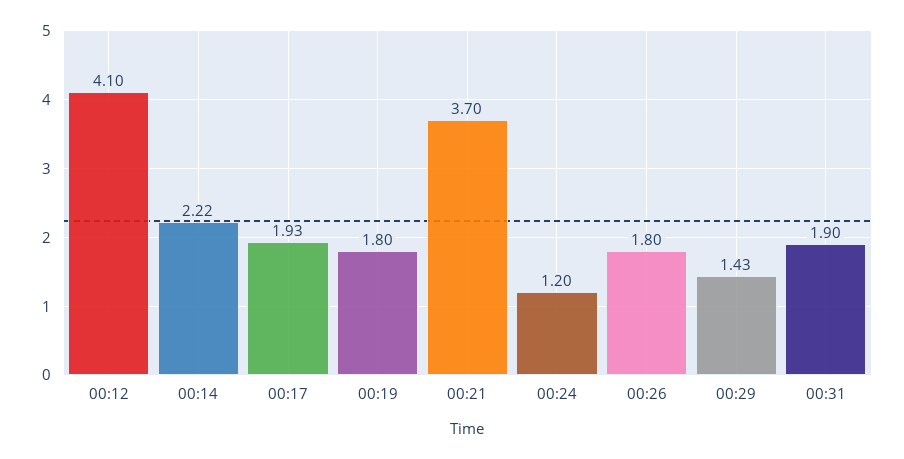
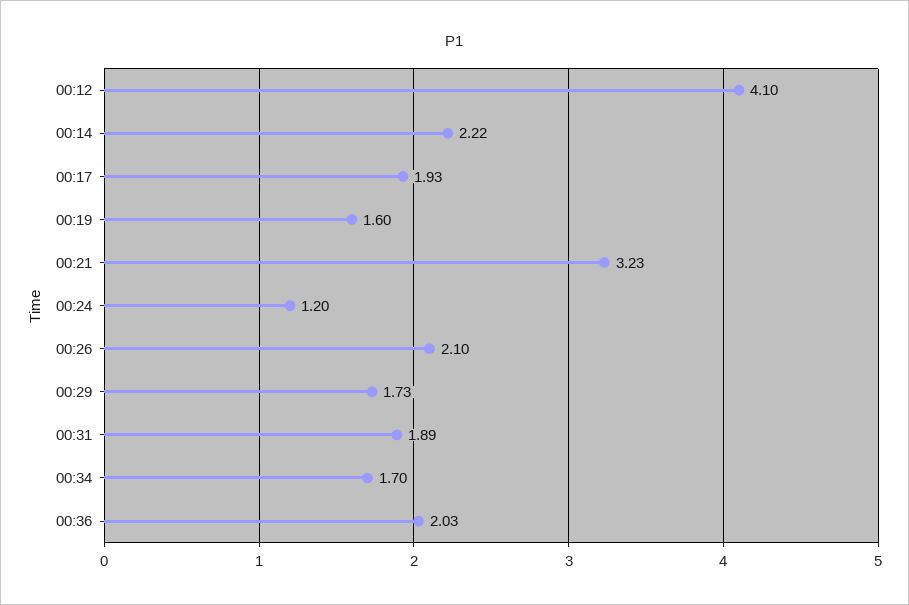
00:19: 1.8 -> 1.6
00:21: 3.7 -> 3.23
00:26: 1.8 -> 2.1
00:29: 1.43 -> 1.73
00:31: 1.9 -> 1.89
00:34: none -> 1.7
00:36: none -> 2.03

